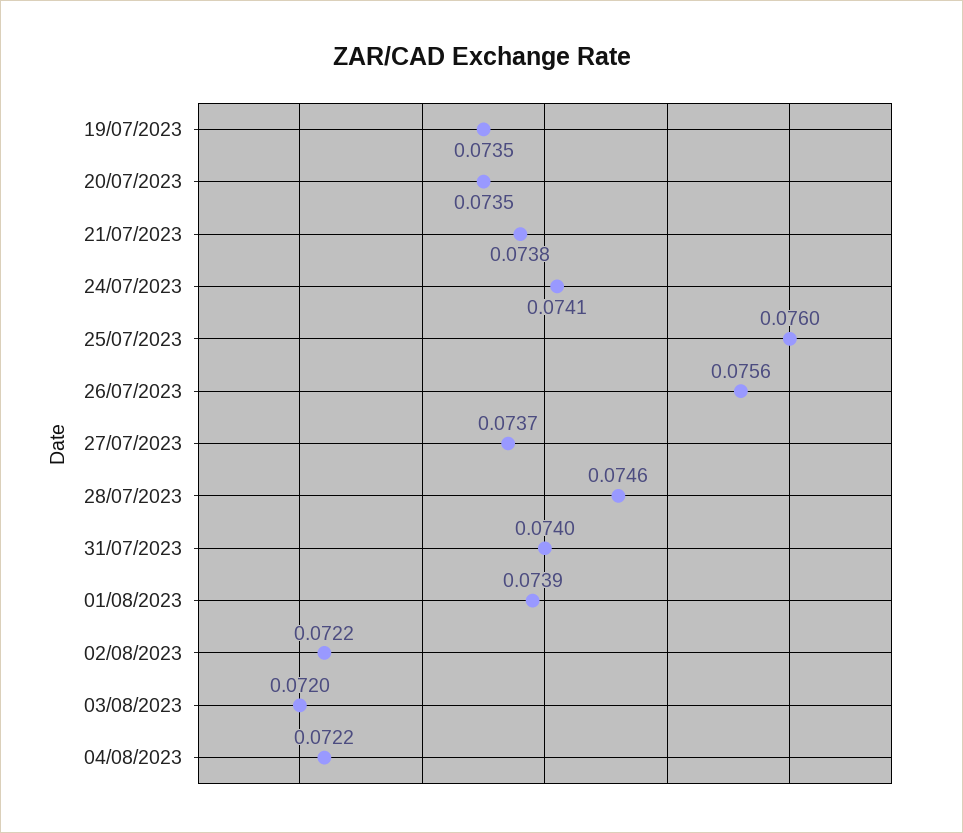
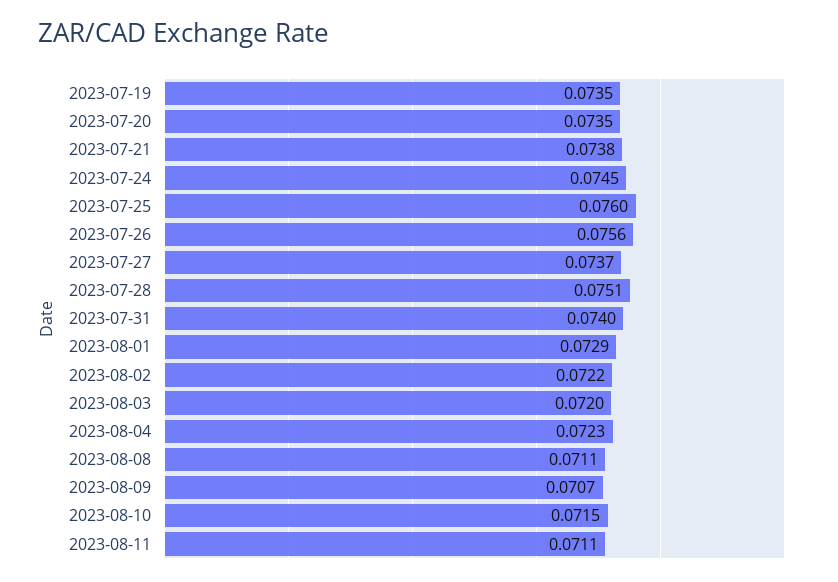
24/07/2023: 0.0741 -> 0.0745
28/07/2023: 0.0746 -> 0.0751
01/08/2023: 0.0739 -> 0.0729
04/08/2023: 0.0722 -> 0.0723
2023-08-08: none -> 0.0711
2023-08-09: none -> 0.0707
2023-08-10: none -> 0.0715
2023-08-11: none -> 0.0711

